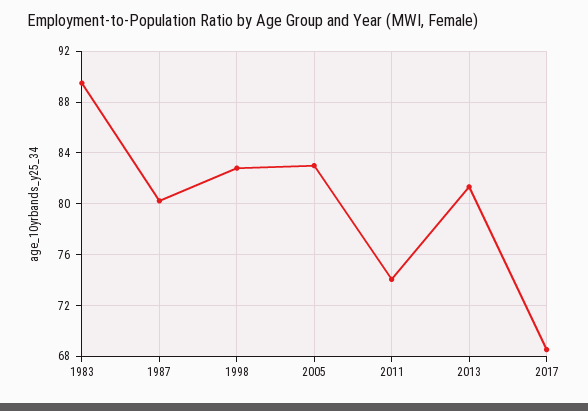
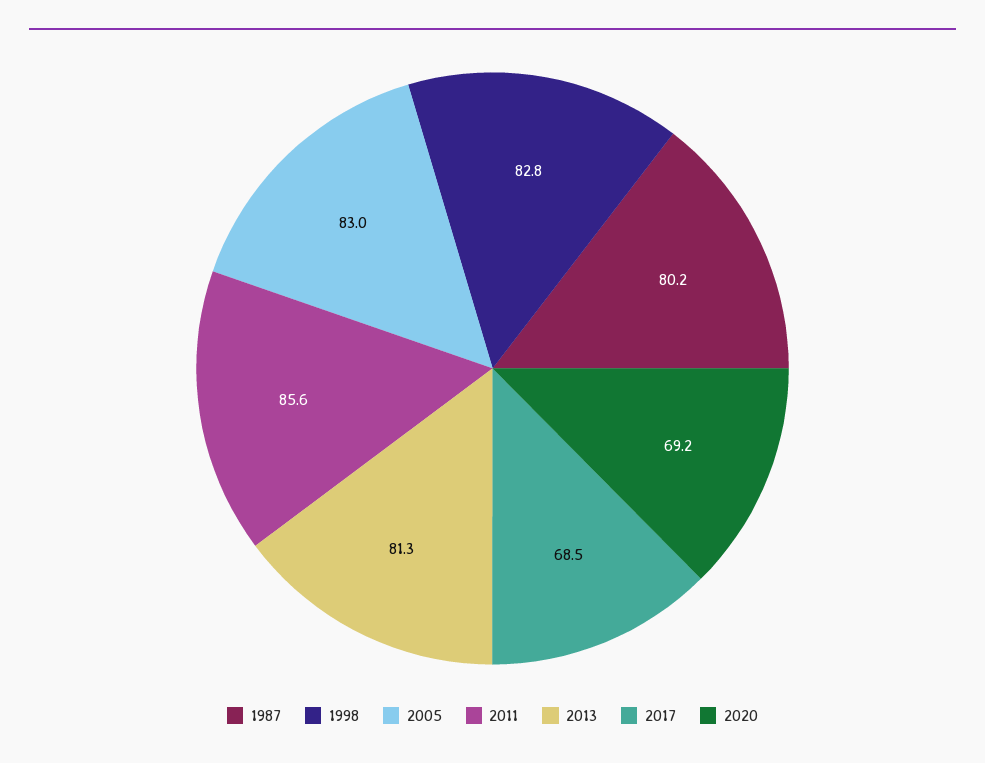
1983: 89.5 -> none
2011: 74 -> 85.6
2020: none -> 69.2

